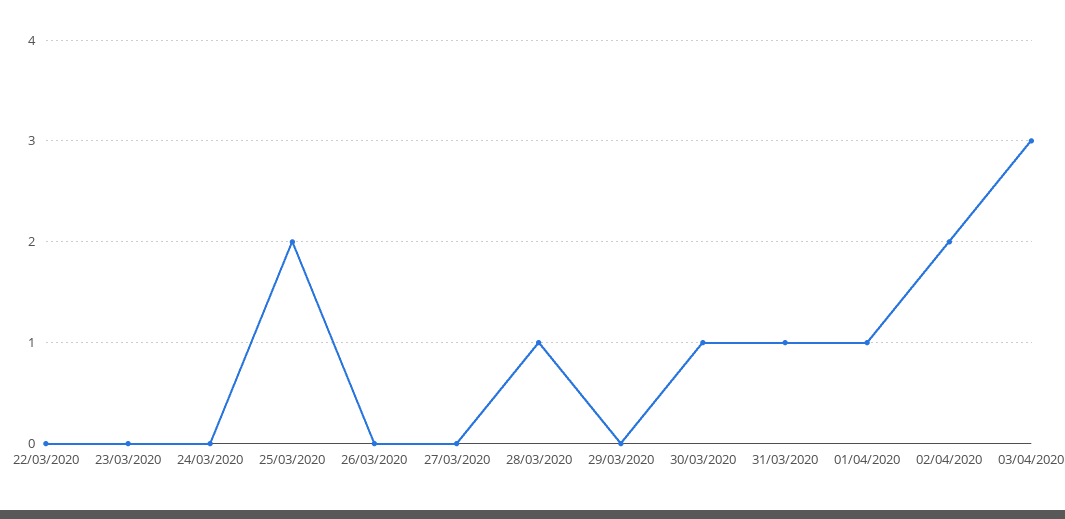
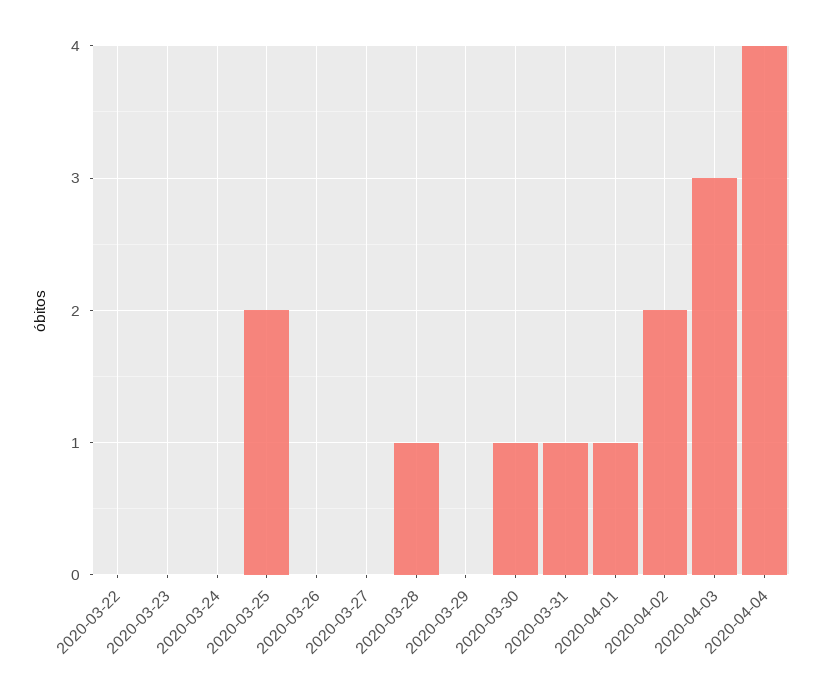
2020-04-04: none -> 4

